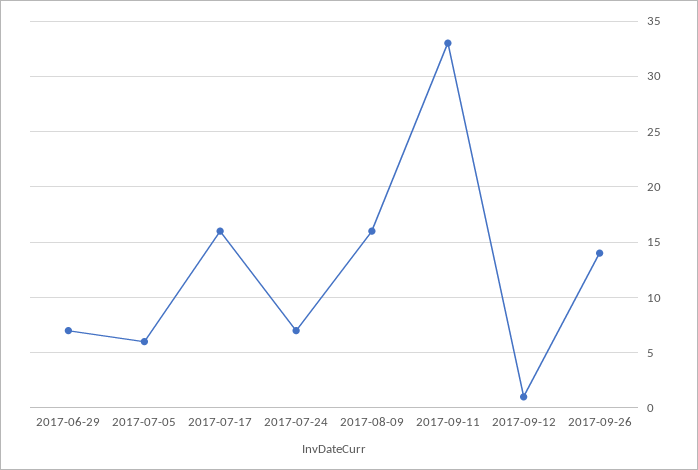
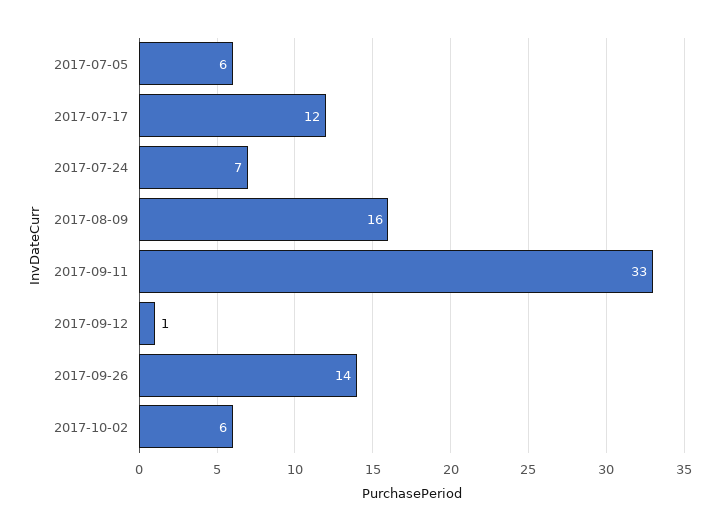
2017-06-29: 7 -> none
2017-07-17: 16 -> 12
2017-10-02: none -> 6

